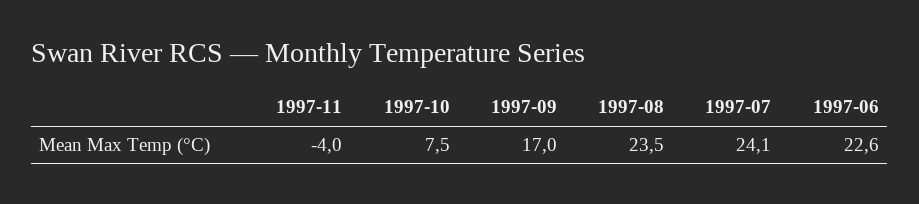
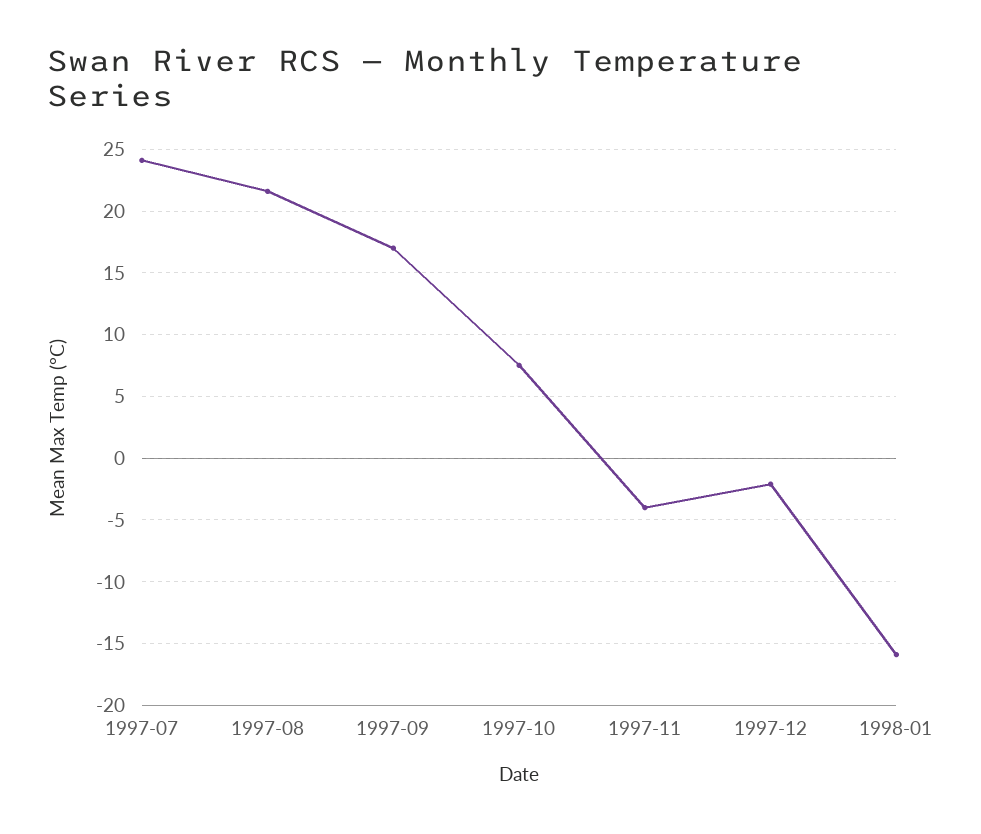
1997-08: 23.5 -> 21.5
1997-06: 22.6 -> none
1997-12: none -> -2
1998-01: none -> -16

